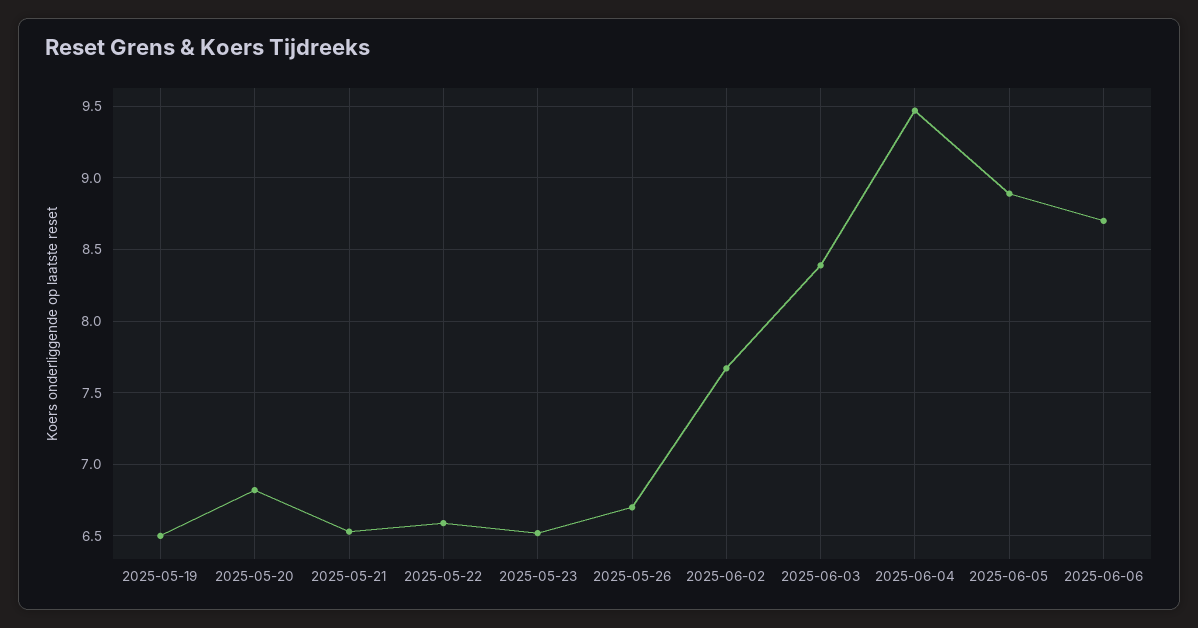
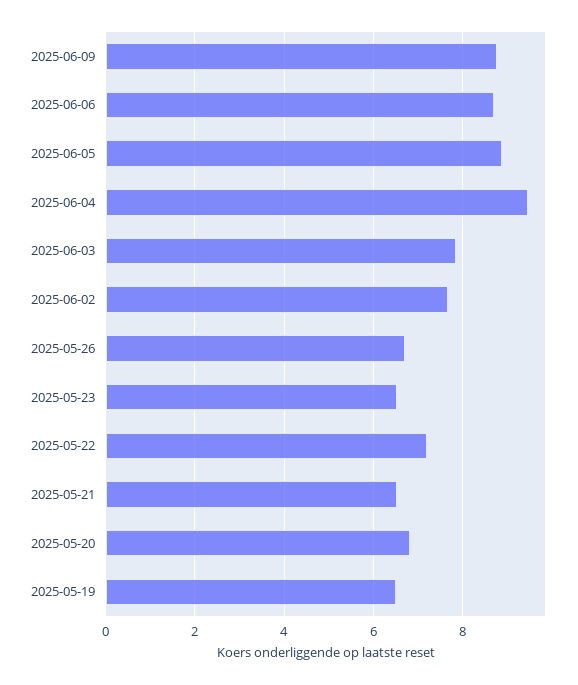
2025-05-22: 6.6 -> 7.2
2025-06-03: 8.4 -> 7.8
2025-06-09: none -> 8.8

